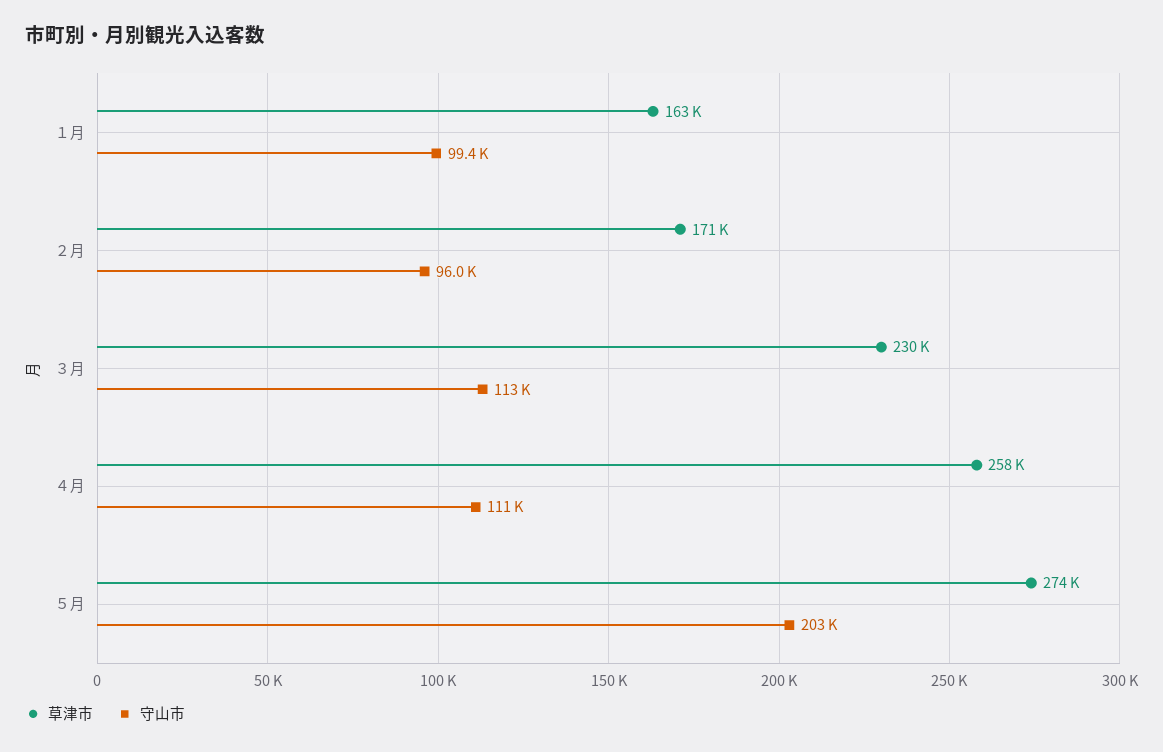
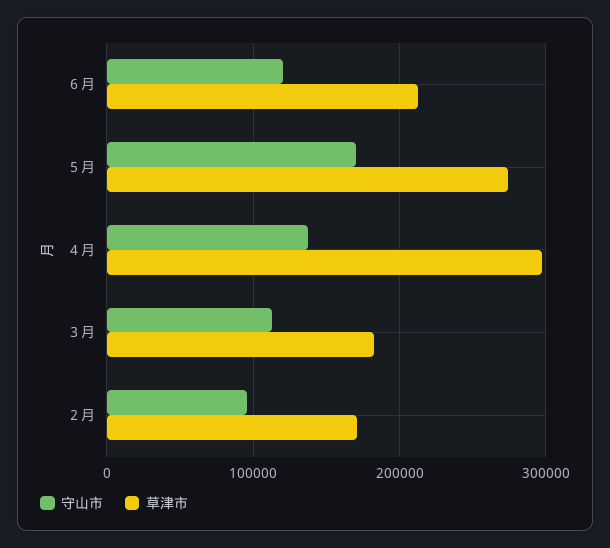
草津市, １月: 163000 -> none
守山市, １月: 99400 -> none
草津市, ３月: 230000 -> 180000
草津市, ４月: 258000 -> 300000
守山市, ４月: 111000 -> 140000
守山市, ５月: 203000 -> 170000
守山市, ６月: none -> 120000
草津市, ６月: none -> 210000

